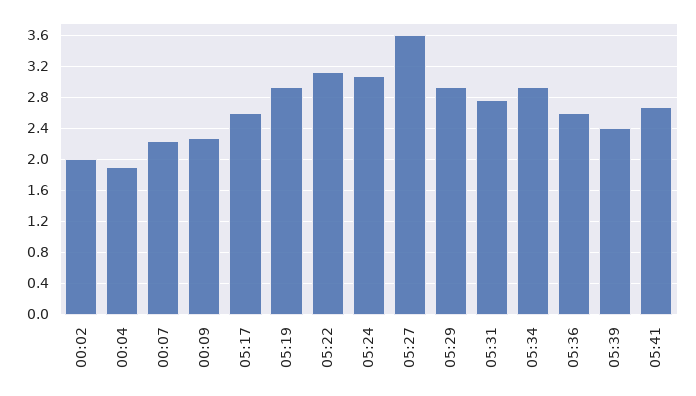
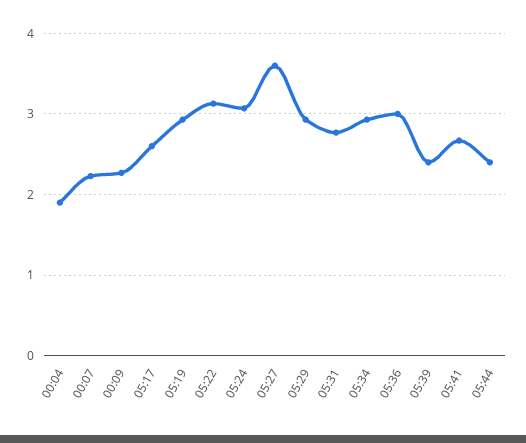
00:02: 2 -> none
05:36: 2.6 -> 3
05:44: none -> 2.4

